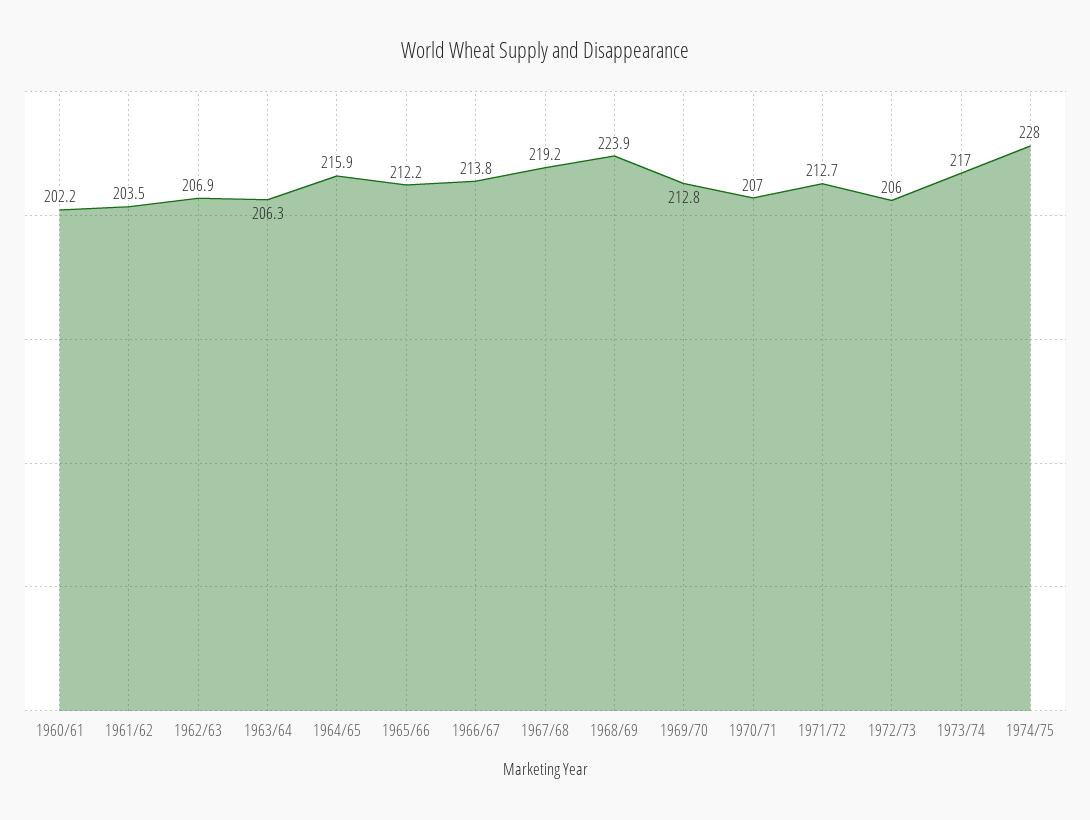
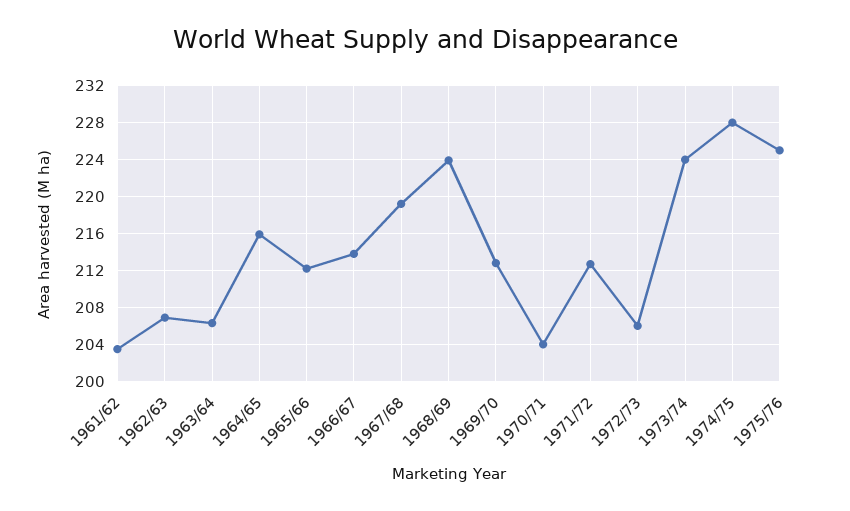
1960/61: 202.2 -> none
1970/71: 207 -> 204
1973/74: 217 -> 224
1975/76: none -> 225

